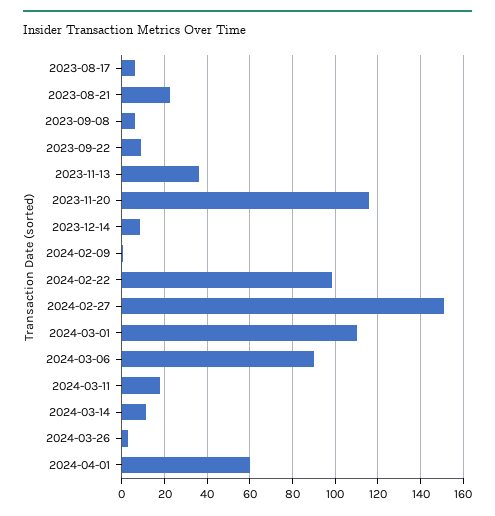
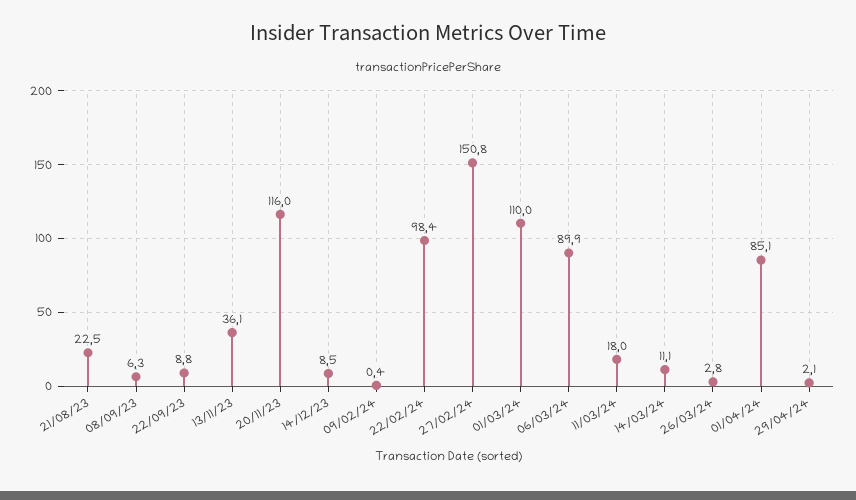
2023-08-17: 5 -> none
2024-04-01: 60 -> 85.1
29/04/24: none -> 2.1

